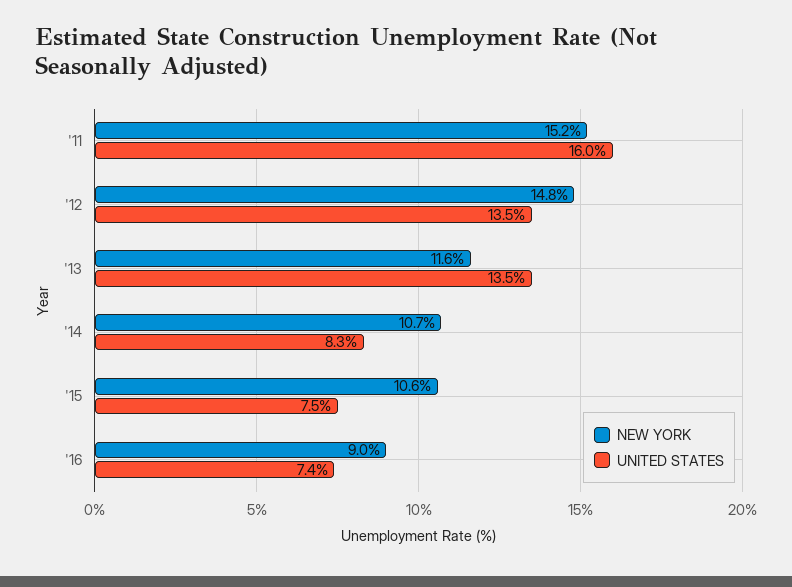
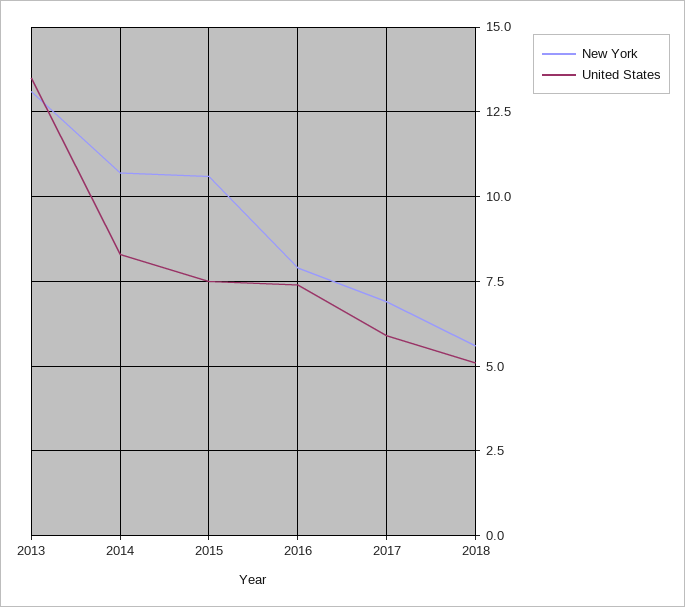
NEW YORK, '11: 15.2 -> none
UNITED STATES, '11: 16 -> none
NEW YORK, '12: 14.8 -> none
UNITED STATES, '12: 13.5 -> none
NEW YORK, '13: 11.6 -> 13
NEW YORK, '16: 9 -> 8
NEW YORK, 2017: none -> 7
UNITED STATES, 2017: none -> 6
NEW YORK, 2018: none -> 5.5
UNITED STATES, 2018: none -> 5

